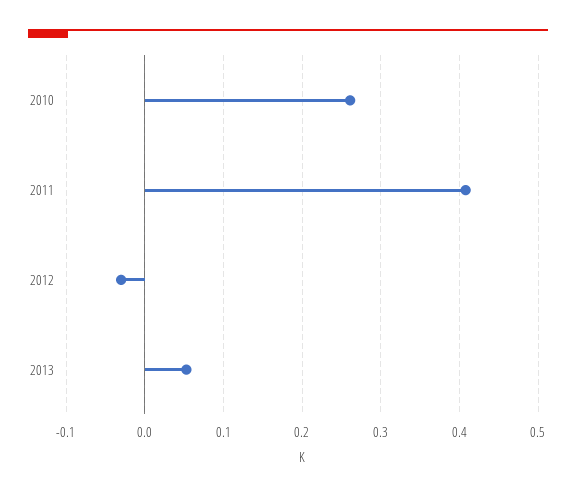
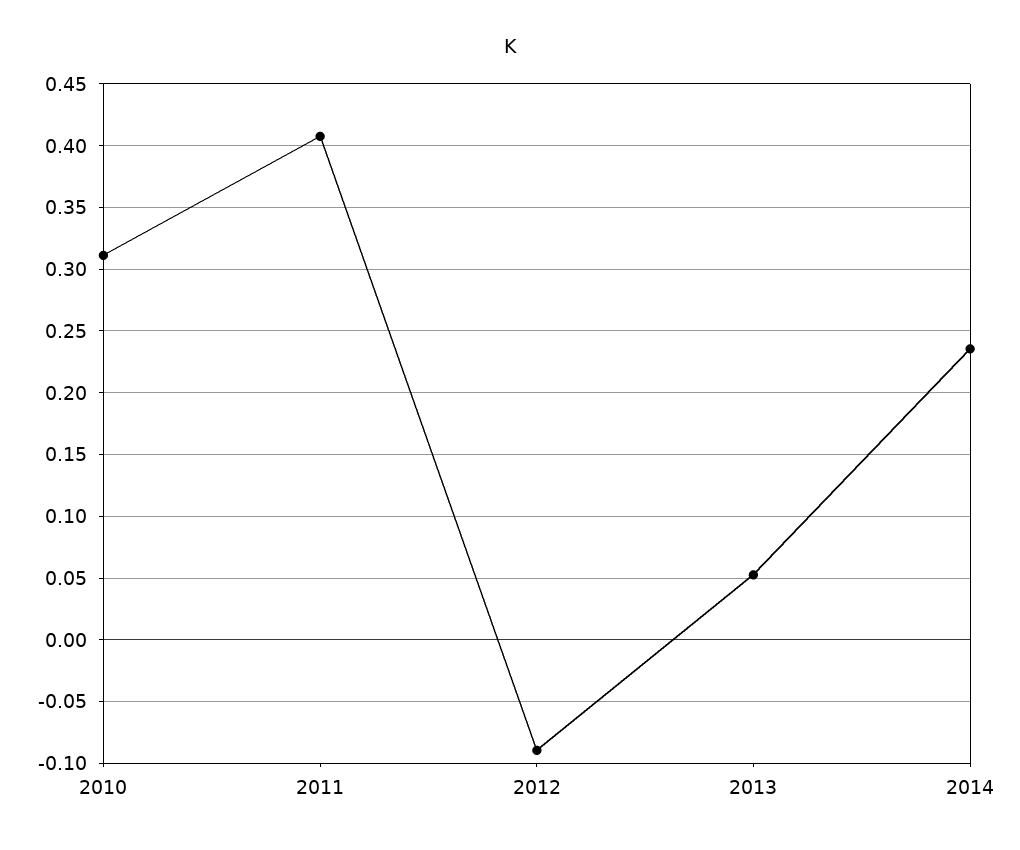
2010: 0.26 -> 0.31
2012: -0.03 -> -0.09
2014: none -> 0.235

